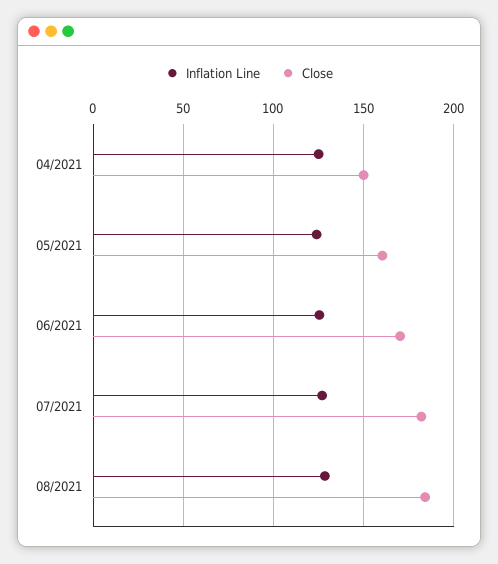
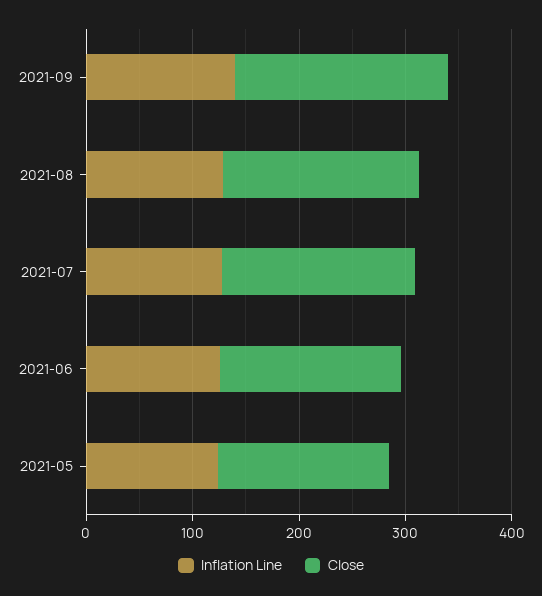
Inflation Line, 04/2021: 125 -> none
Close, 04/2021: 150 -> none
Inflation Line, 2021-09: none -> 140
Close, 2021-09: none -> 200

